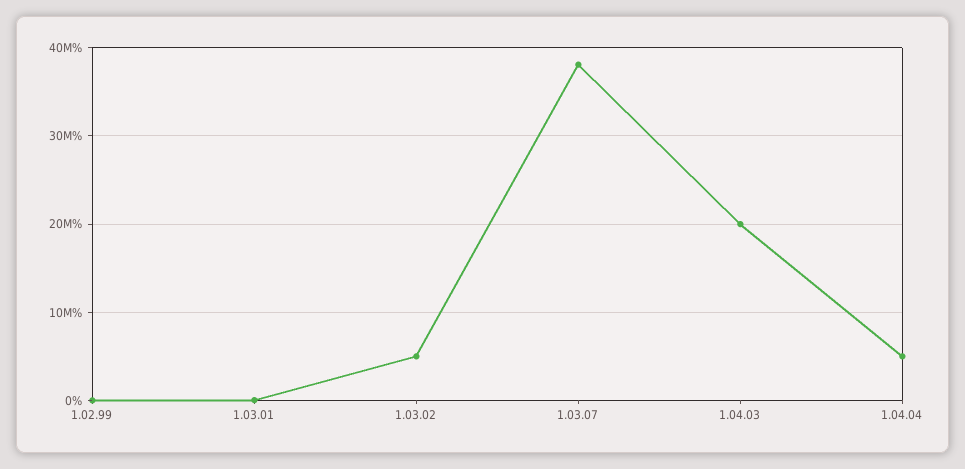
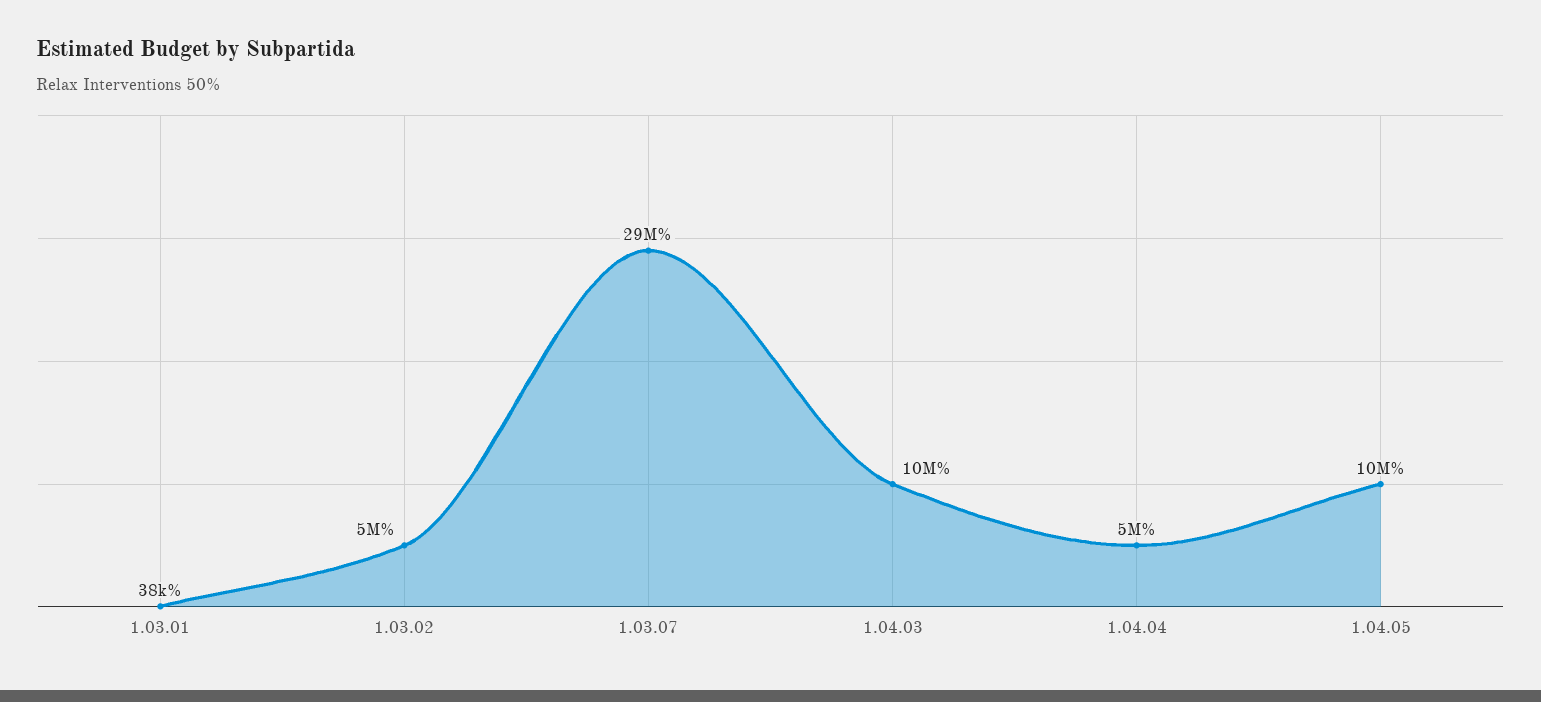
1.02.99: 0 -> none
1.03.07: 38000000 -> 29000000
1.04.03: 20000000 -> 10000000
1.04.05: none -> 10000000

